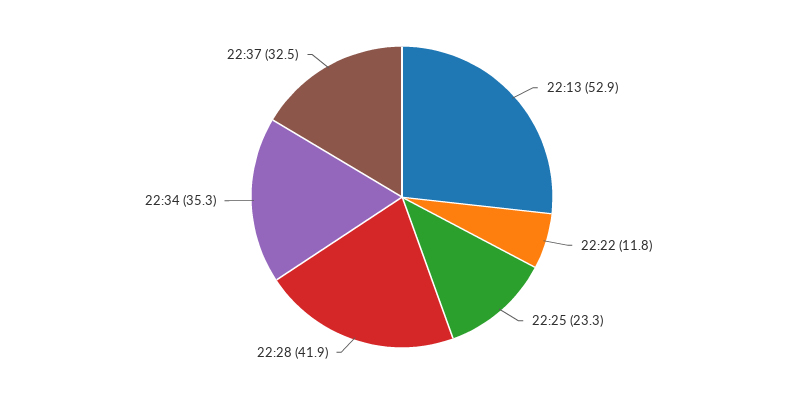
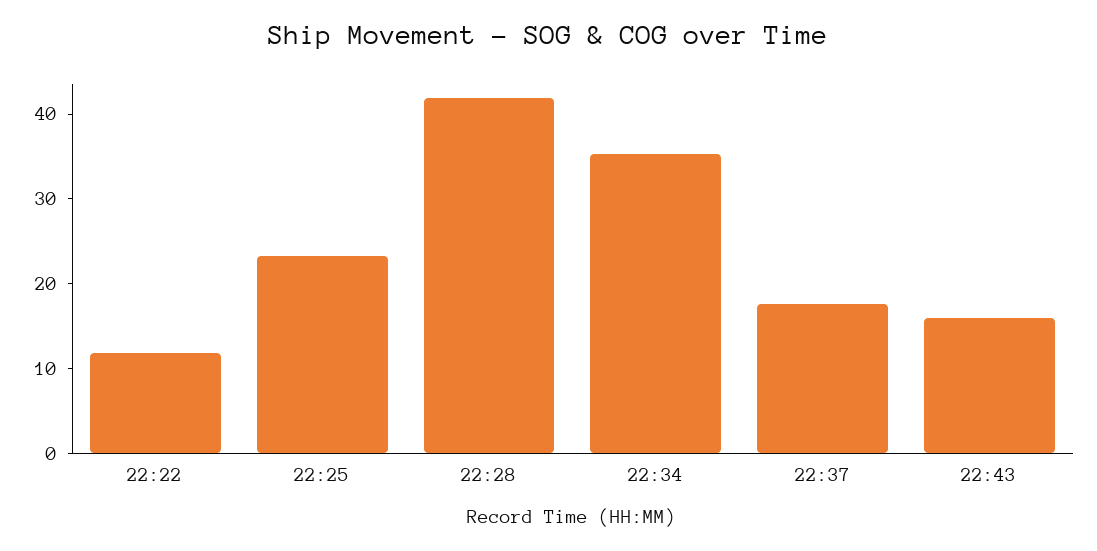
22:13: 52.9 -> none
22:37: 32.5 -> 18
22:43: none -> 16

